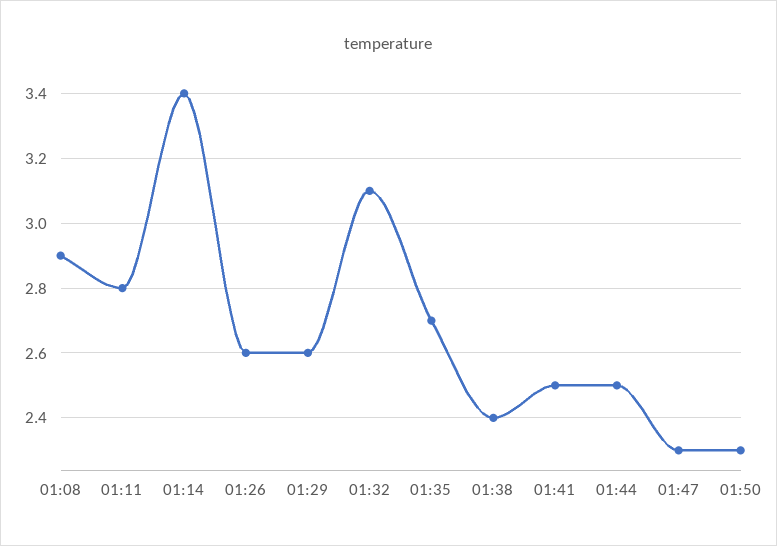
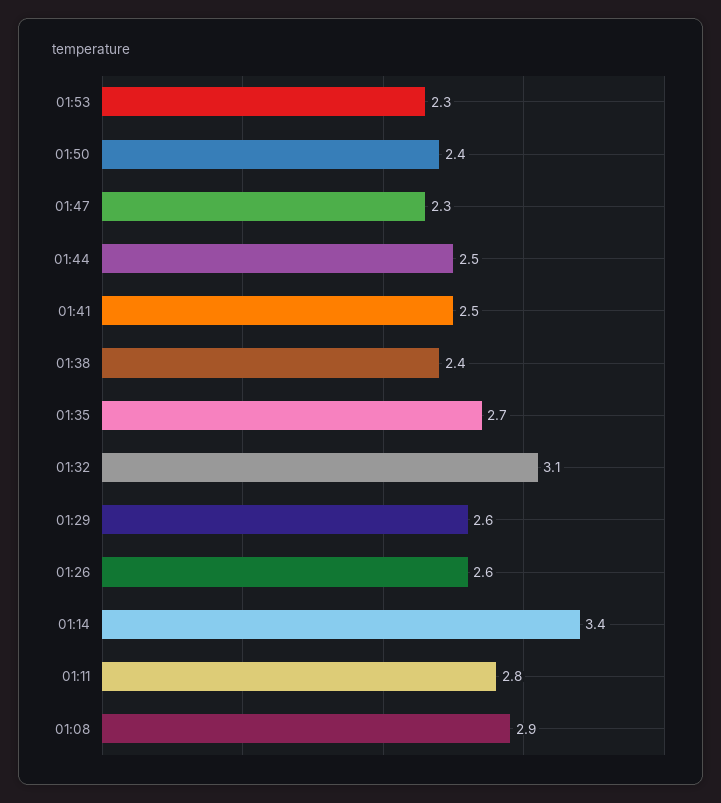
01:50: 2.3 -> 2.4
01:53: none -> 2.3

